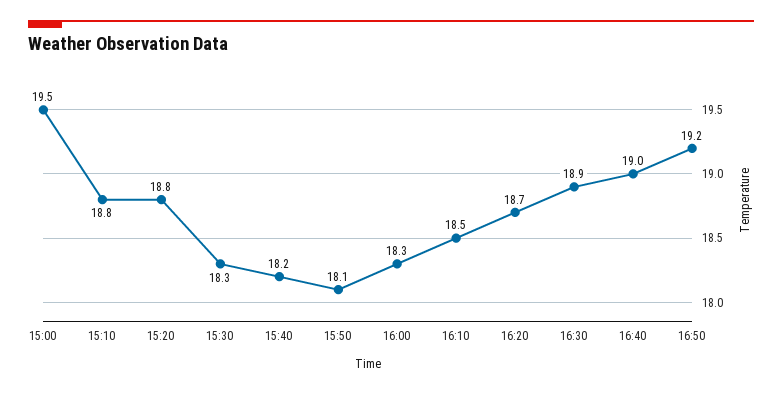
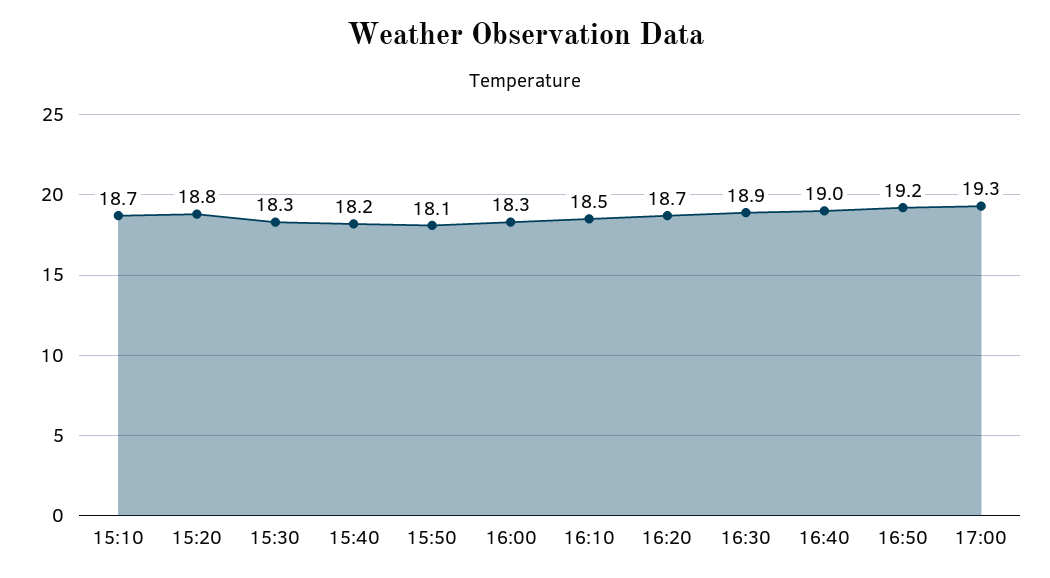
15:00: 19.5 -> none
15:10: 18.8 -> 18.7
17:00: none -> 19.3

